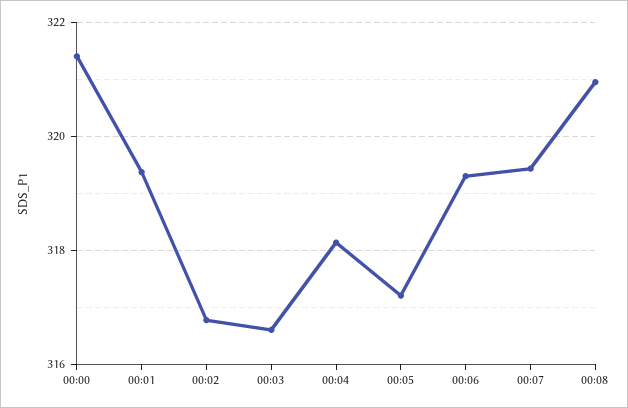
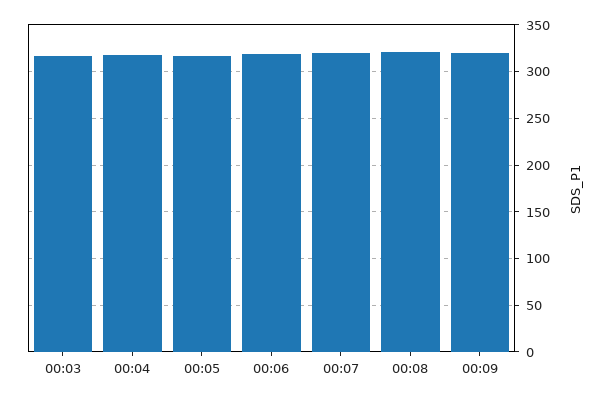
00:00: 321.4 -> none
00:01: 319.4 -> none
00:02: 316.8 -> none
00:09: none -> 320

